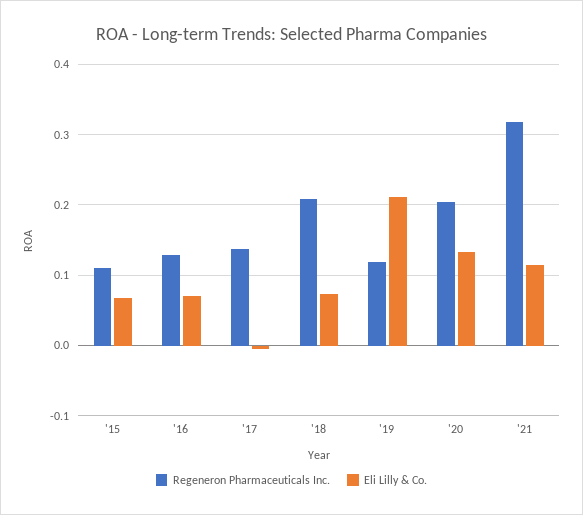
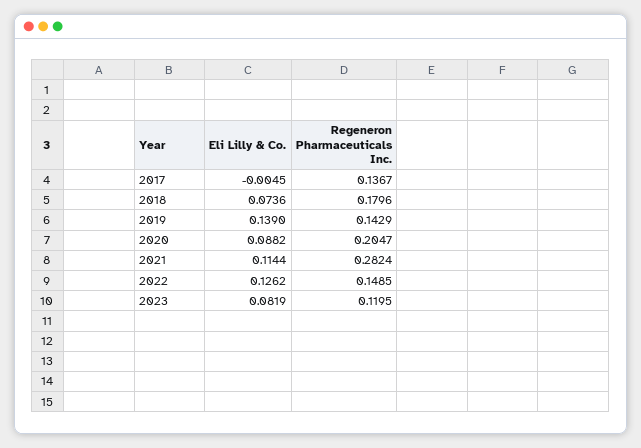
Regeneron Pharmaceuticals Inc., '15: 0.11 -> none
Eli Lilly & Co., '15: 0.07 -> none
Regeneron Pharmaceuticals Inc., '16: 0.13 -> none
Eli Lilly & Co., '16: 0.07 -> none
Regeneron Pharmaceuticals Inc., '18: 0.21 -> 0.1796
Regeneron Pharmaceuticals Inc., '19: 0.12 -> 0.1429
Eli Lilly & Co., '19: 0.21 -> 0.139
Eli Lilly & Co., '20: 0.13 -> 0.0882
Regeneron Pharmaceuticals Inc., '21: 0.32 -> 0.2824
Eli Lilly & Co., 2022: none -> 0.1262
Regeneron Pharmaceuticals Inc., 2022: none -> 0.1485
Eli Lilly & Co., 2023: none -> 0.0819
Regeneron Pharmaceuticals Inc., 2023: none -> 0.1195

